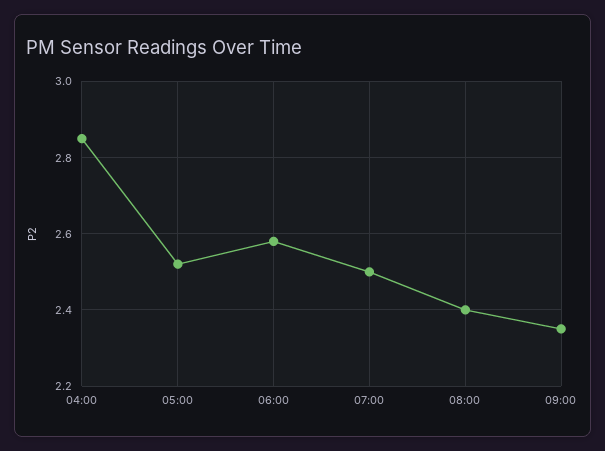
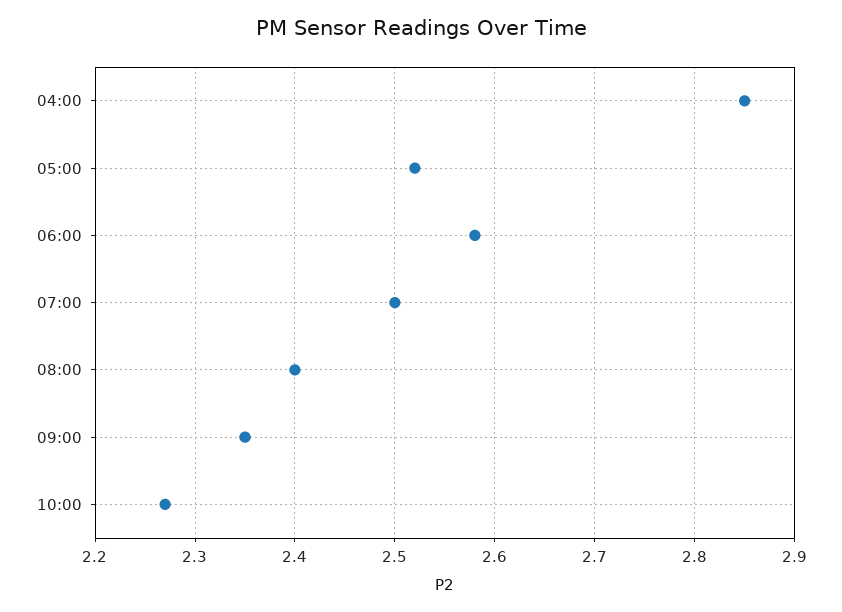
10:00: none -> 2.27

